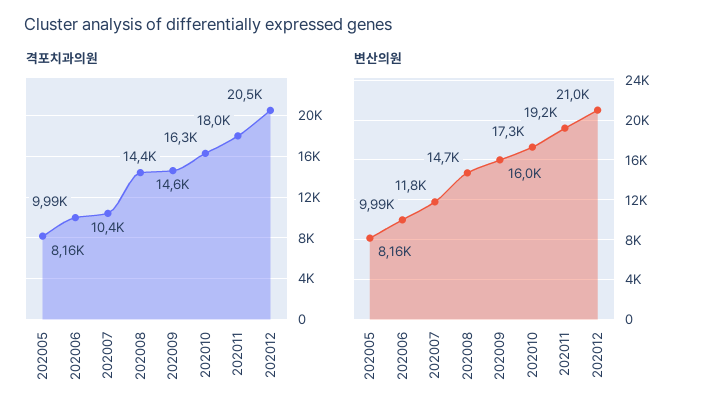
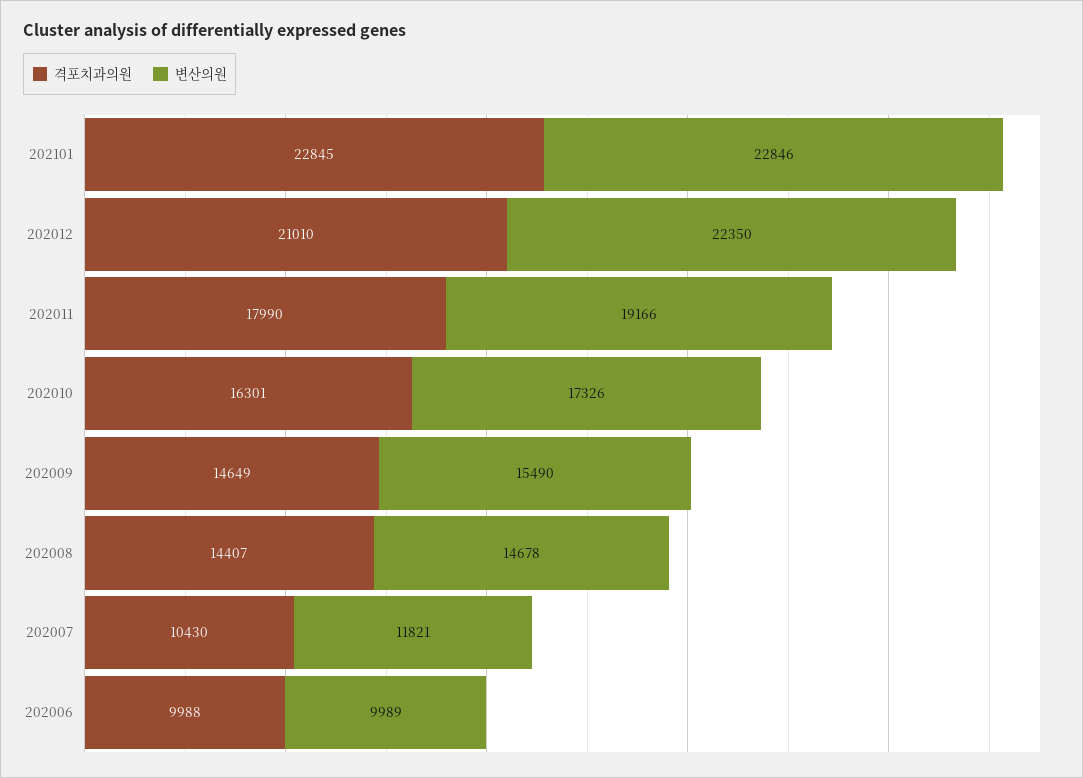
격포치과의원, 202005: 8160 -> none
격포치과의원, 202012: 20500 -> 21010
변산의원, 202005: 8160 -> none
변산의원, 202009: 16000 -> 15490
변산의원, 202012: 21000 -> 22350
격포치과의원, 202101: none -> 22845
변산의원, 202101: none -> 22846

